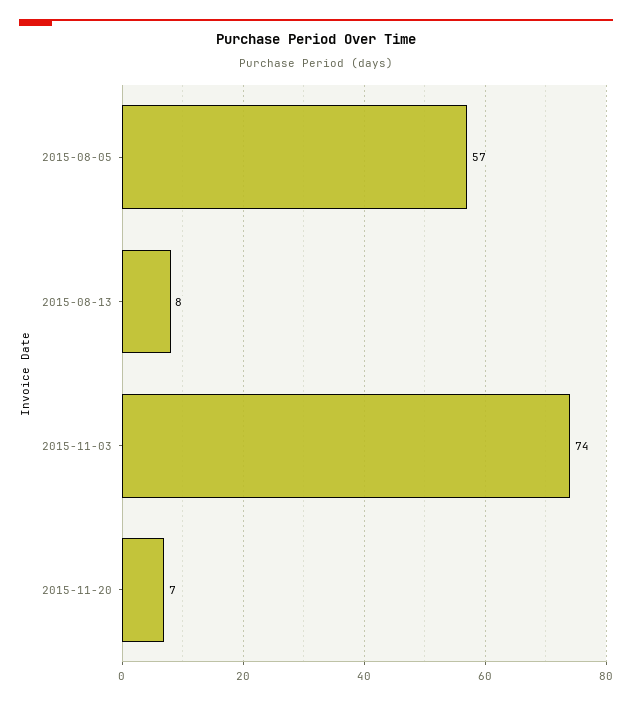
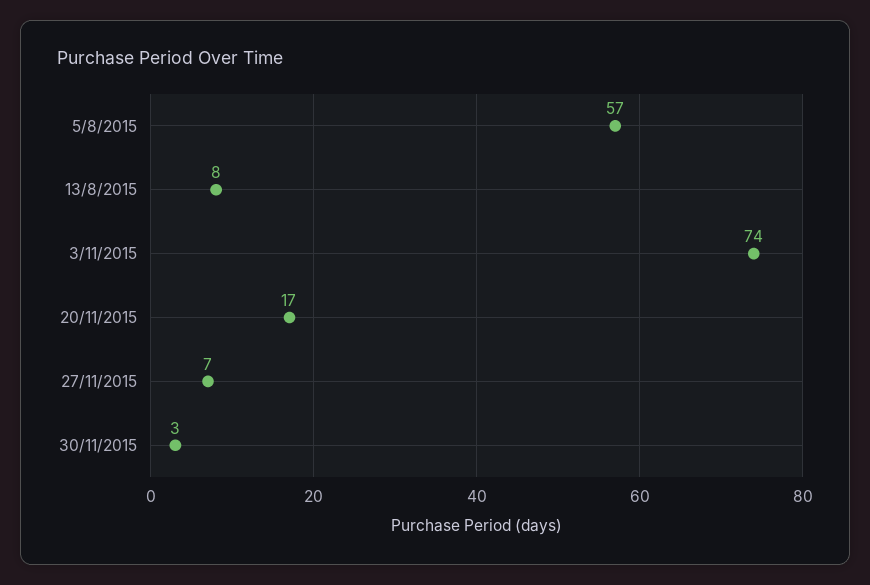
2015-11-20: 7 -> 17
27/11/2015: none -> 7
30/11/2015: none -> 3

